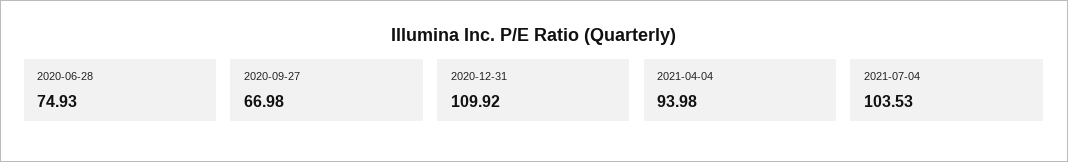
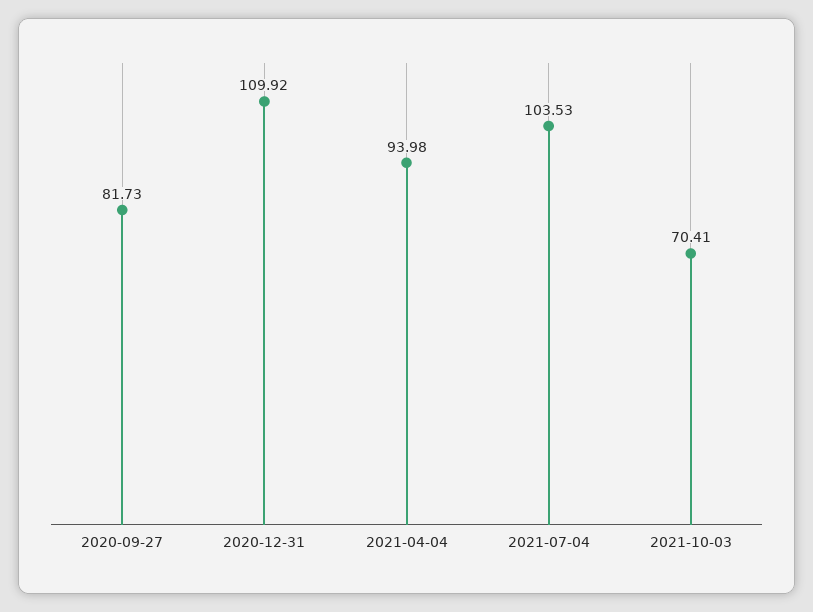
2020-06-28: 74.93 -> none
2020-09-27: 66.98 -> 81.73
2021-10-03: none -> 70.41

